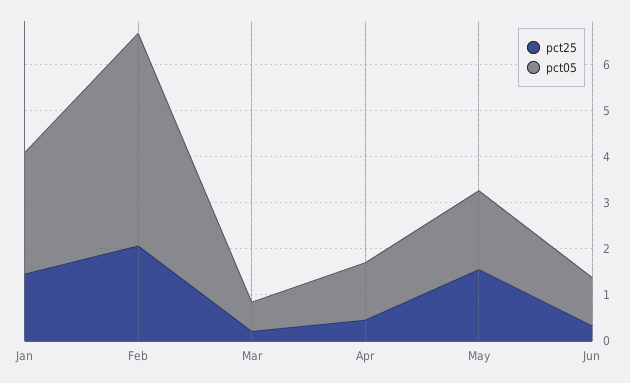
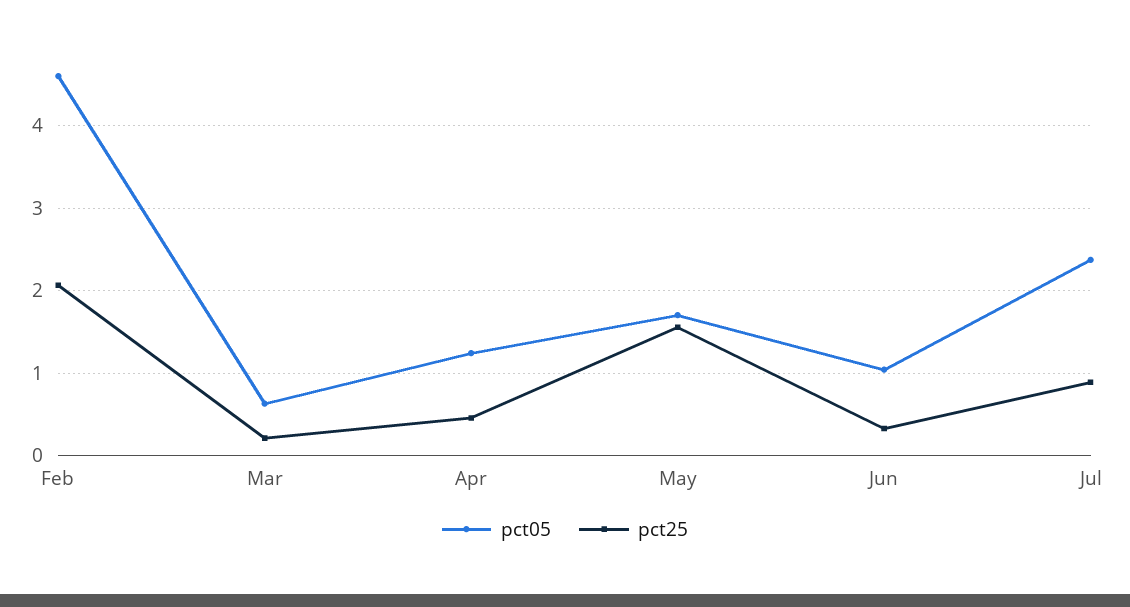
pct25, Jan: 1.4 -> none
pct05, Jan: 2.6 -> none
pct05, Jul: none -> 2.4
pct25, Jul: none -> 0.9

